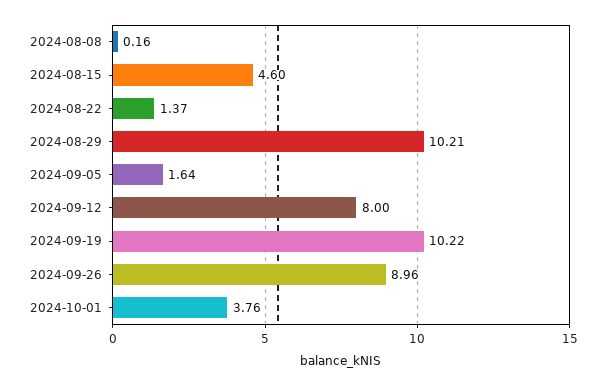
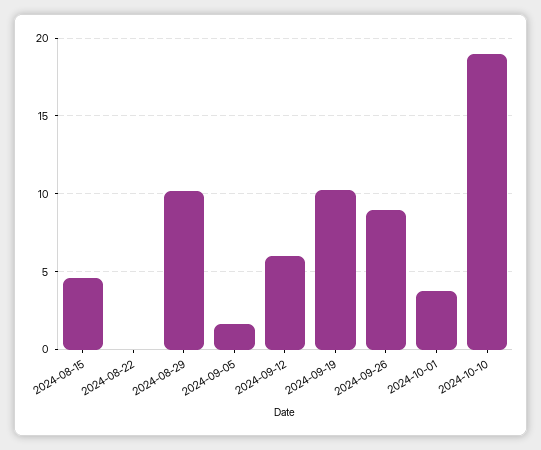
2024-08-08: 0.16 -> none
2024-08-22: 1.37 -> 0
2024-09-12: 8 -> 6
2024-10-10: none -> 19

